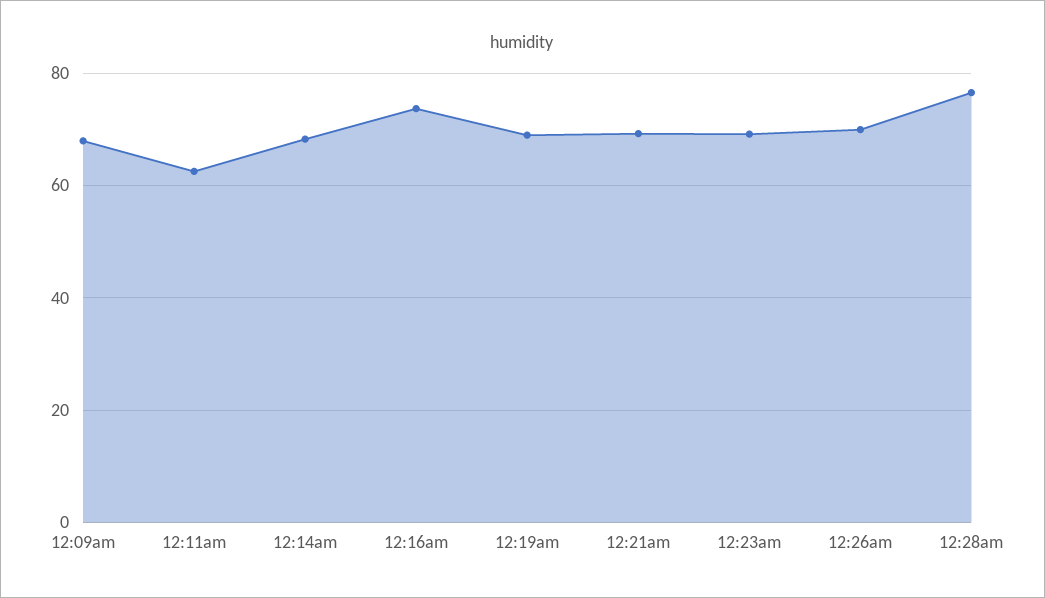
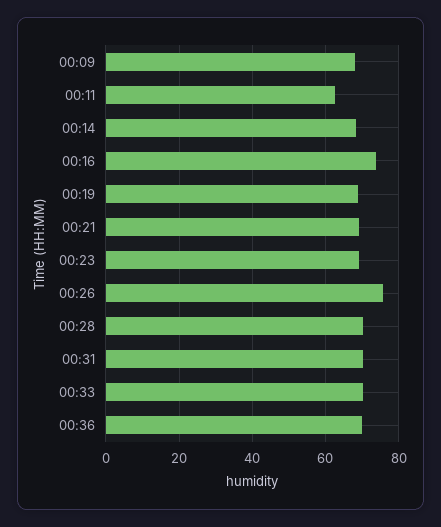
12:26am: 70 -> 76
12:28am: 76 -> 70
00:31: none -> 70
00:33: none -> 70
00:36: none -> 70

